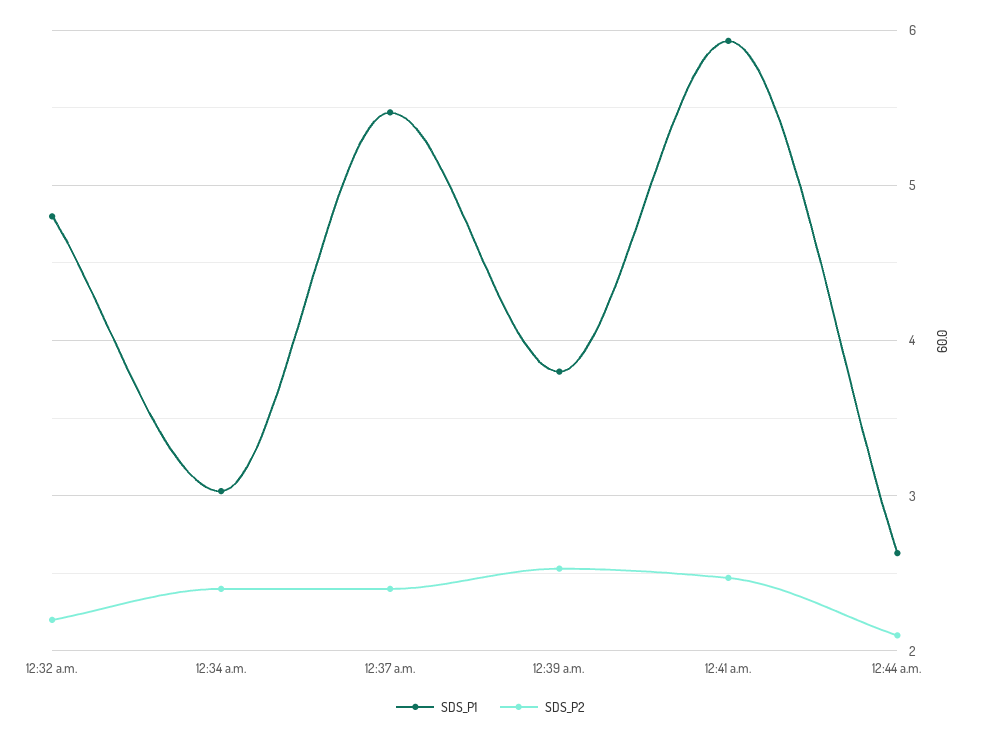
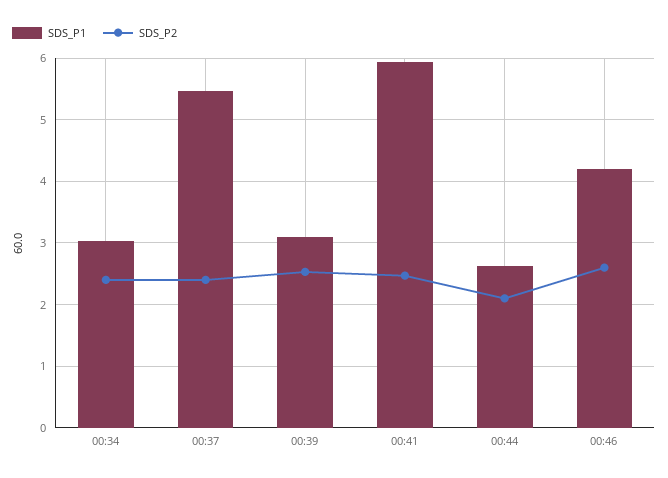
SDS_P1, 12:32 a.m.: 4.8 -> none
SDS_P2, 12:32 a.m.: 2.2 -> none
SDS_P1, 12:39 a.m.: 3.8 -> 3.1
SDS_P1, 00:46: none -> 4.2
SDS_P2, 00:46: none -> 2.6

